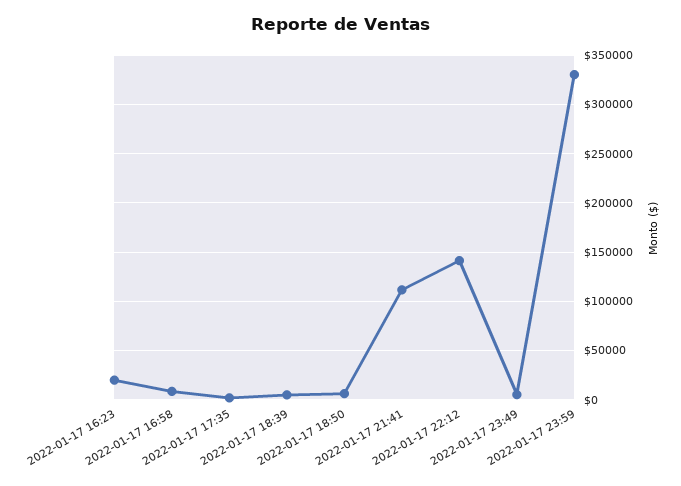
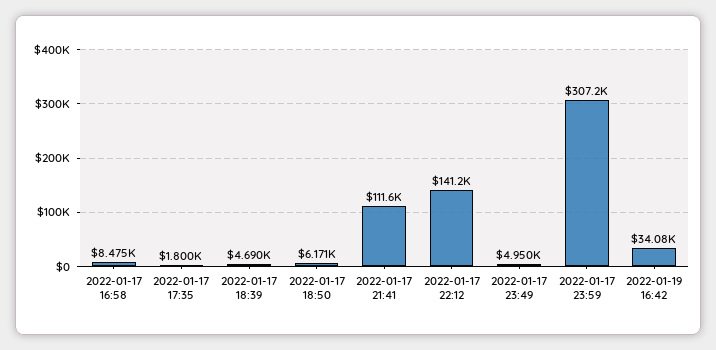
2022-01-17 16:23: 20000 -> none
2022-01-17 23:59: 330000 -> 307200
2022-01-19 16:42: none -> 34080

